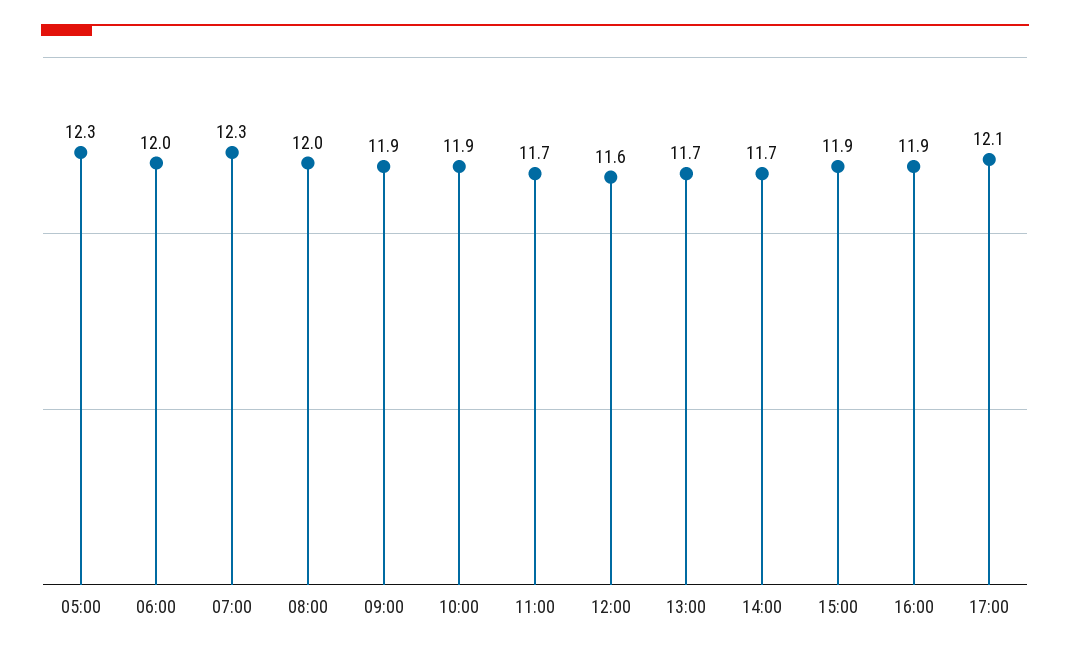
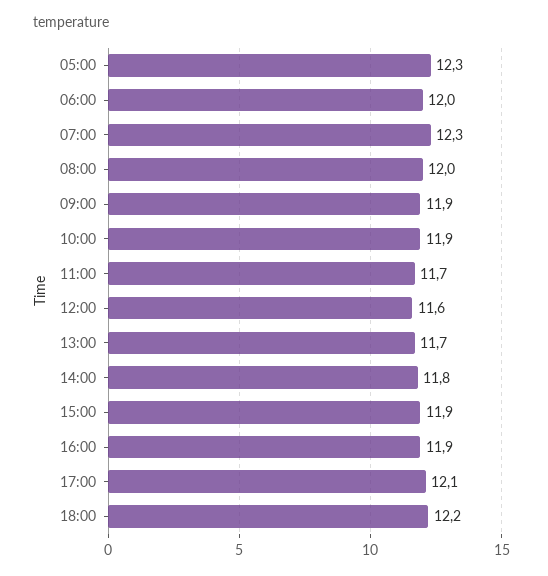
14:00: 11.7 -> 11.8
18:00: none -> 12.2

